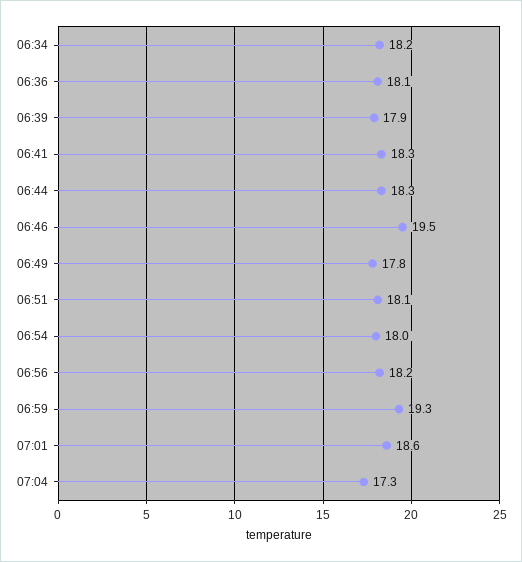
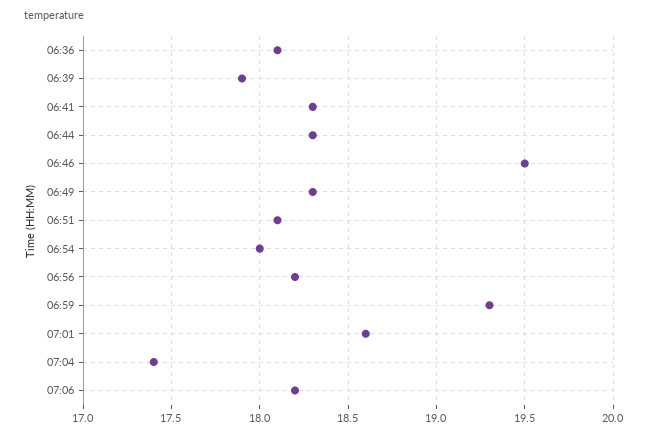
06:34: 18.2 -> none
06:49: 17.8 -> 18.3
07:04: 17.3 -> 17.4
07:06: none -> 18.2

